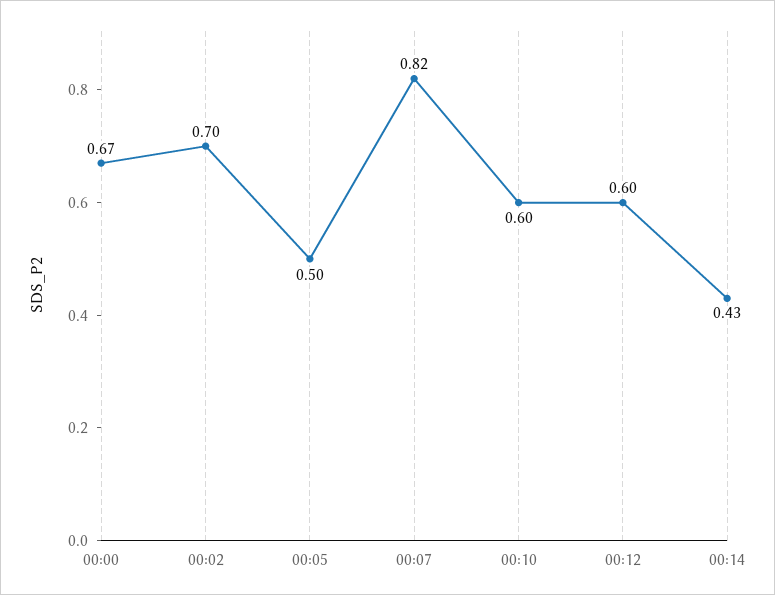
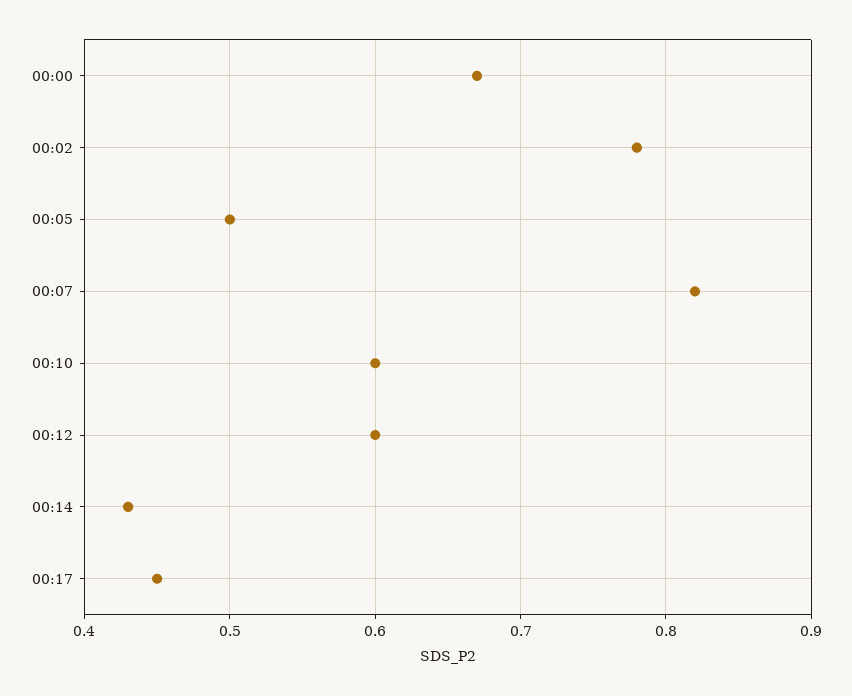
00:02: 0.7 -> 0.78
00:17: none -> 0.45

